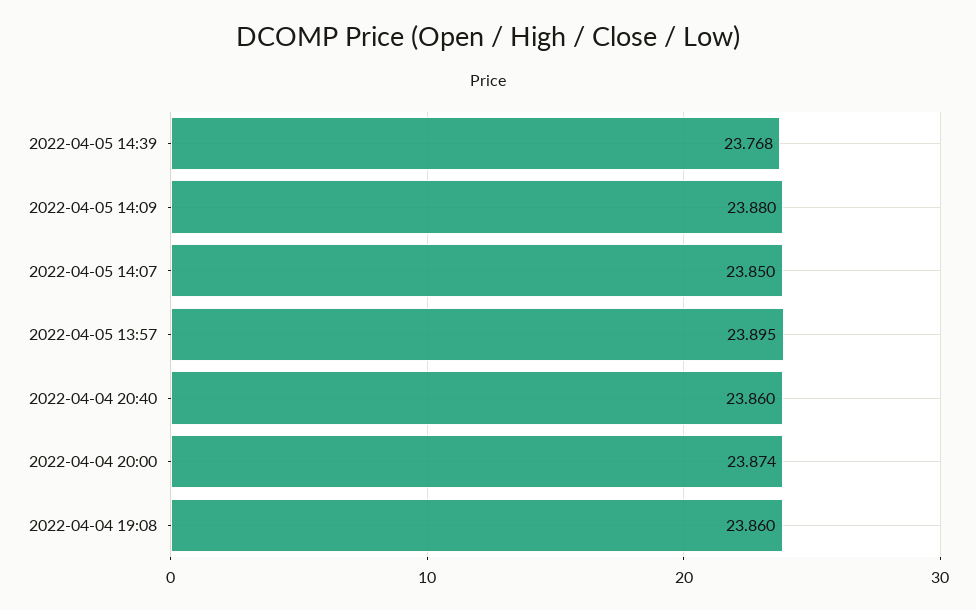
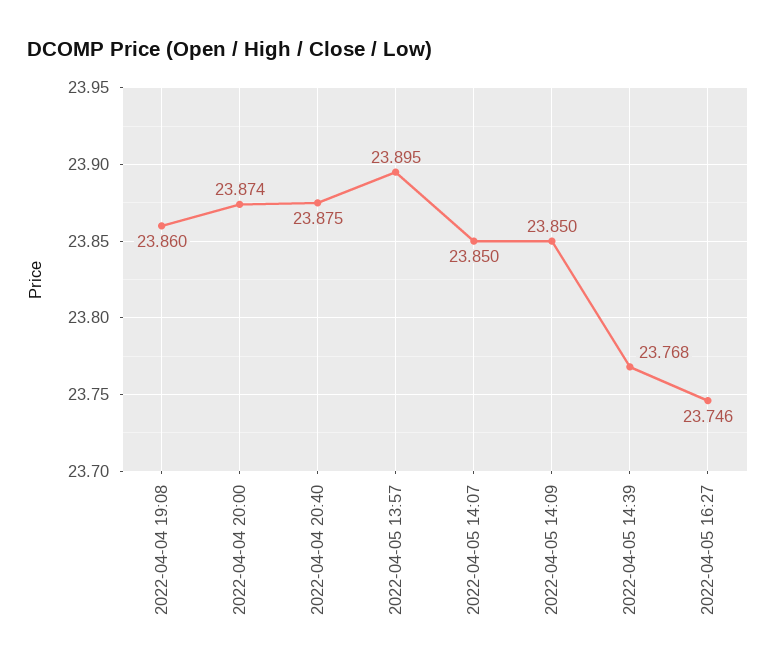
2022-04-05 14:09: 23.88 -> 23.85
2022-04-04 20:40: 23.86 -> 23.875
2022-04-05 16:27: none -> 23.746

